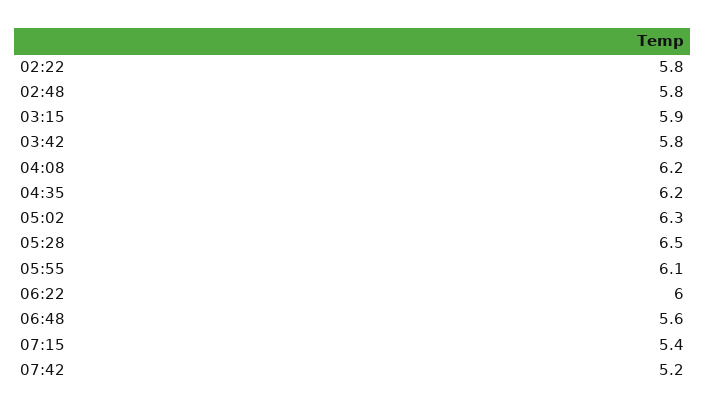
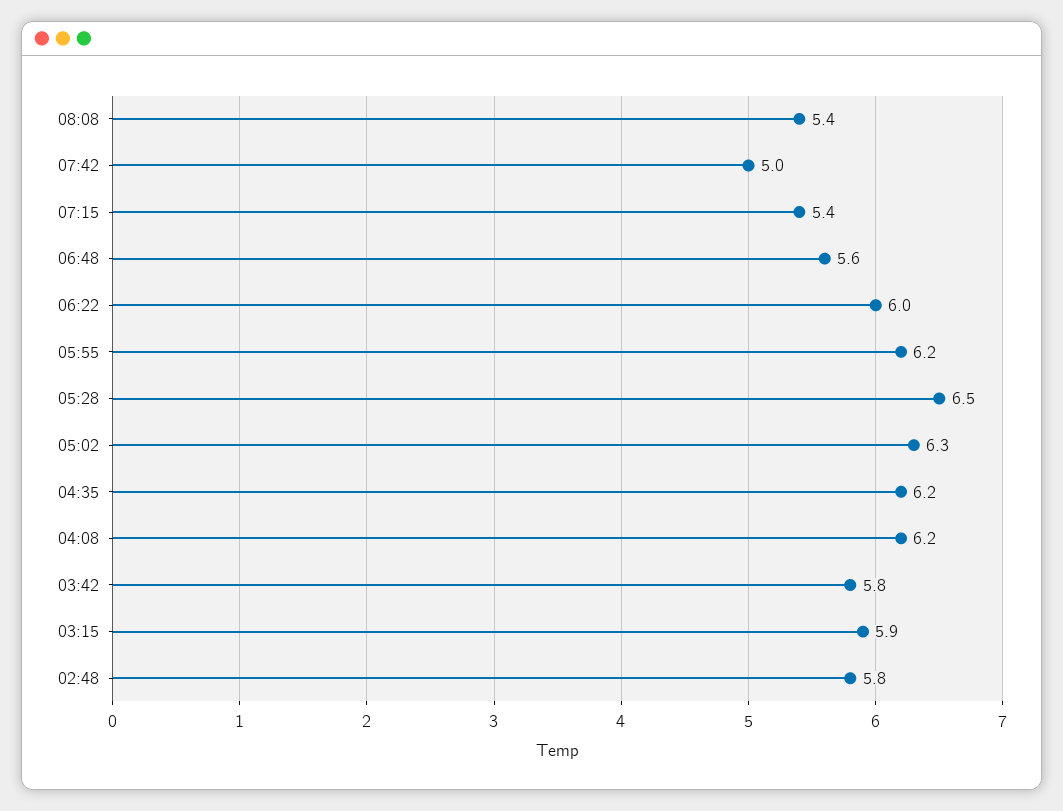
02:22: 5.8 -> none
05:55: 6.1 -> 6.2
07:42: 5.2 -> 5
08:08: none -> 5.4

